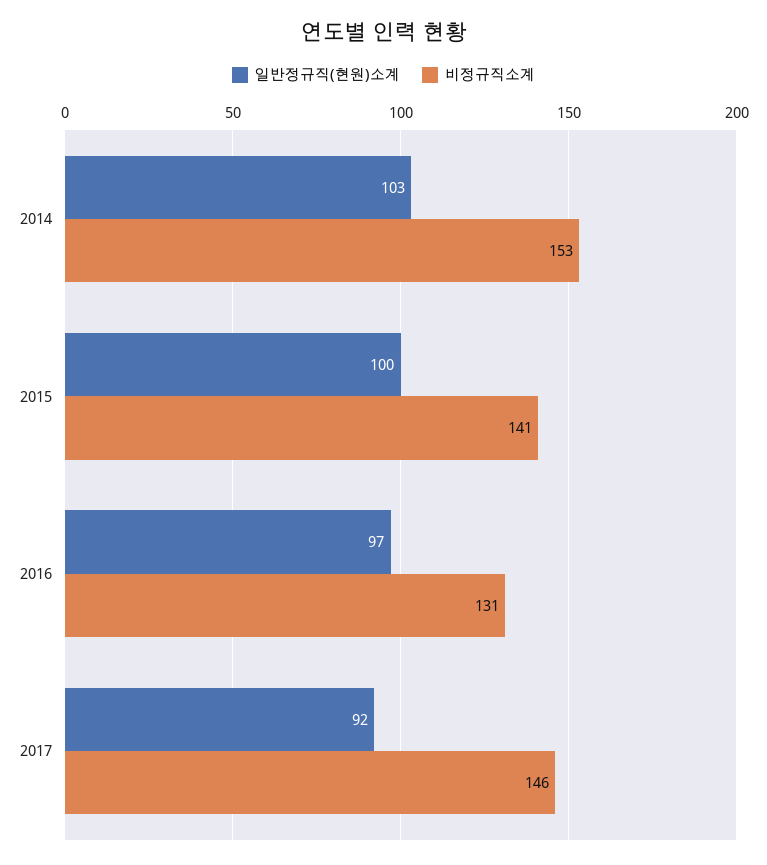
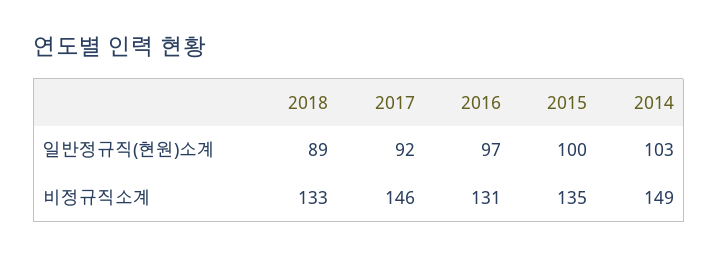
비정규직소계, 2014: 153 -> 149
비정규직소계, 2015: 141 -> 135
일반정규직(현원)소계, 2018: none -> 89
비정규직소계, 2018: none -> 133

